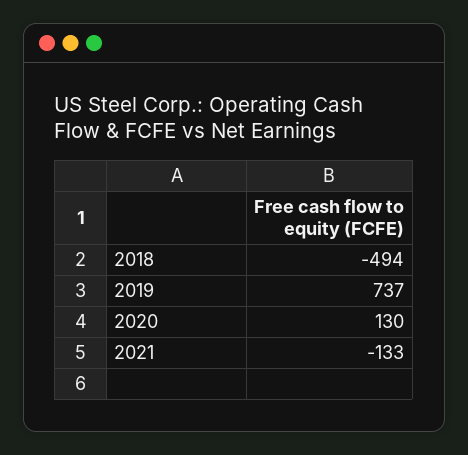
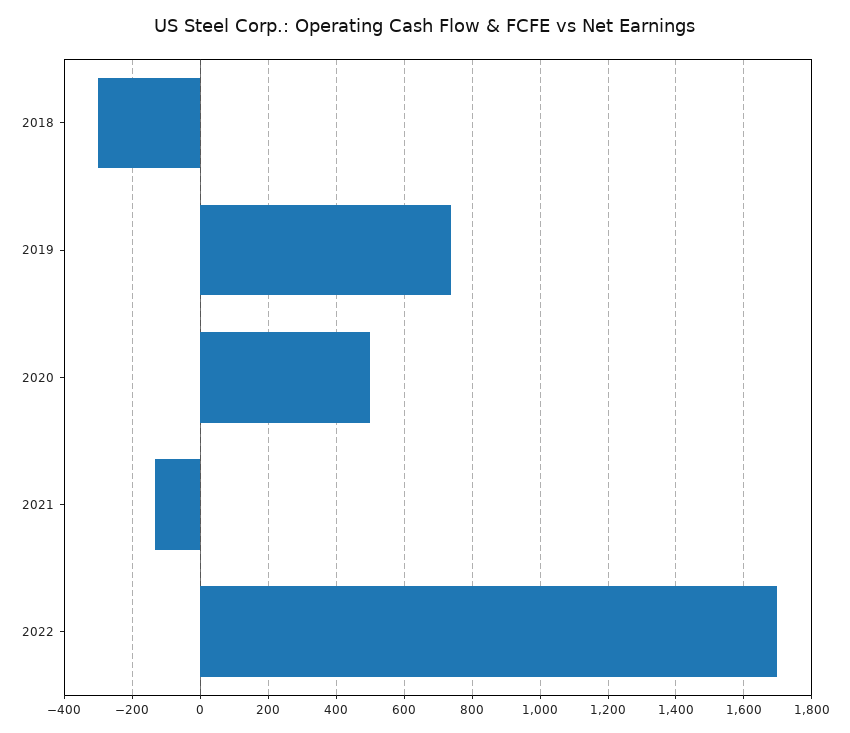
2018: -494 -> -300
2020: 130 -> 500
2022: none -> 1700

